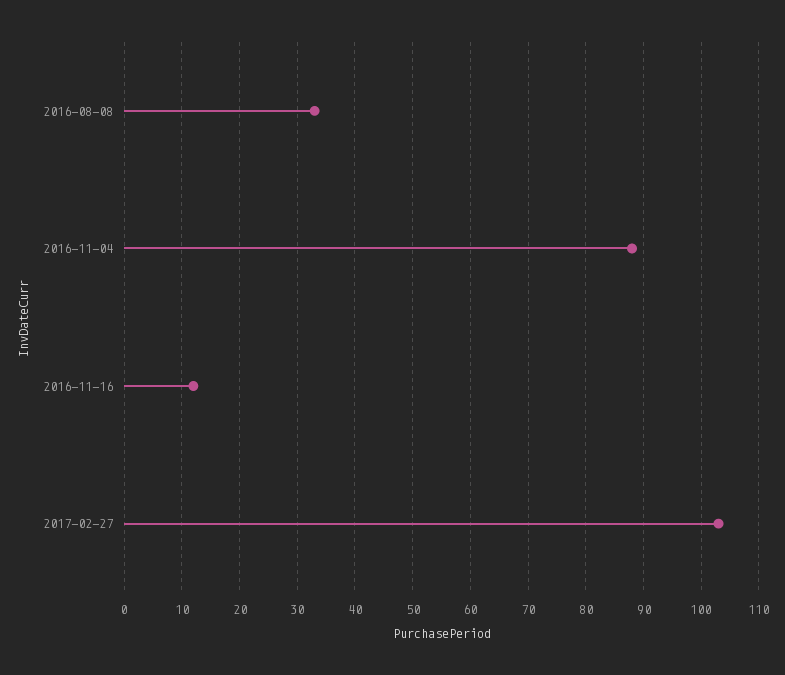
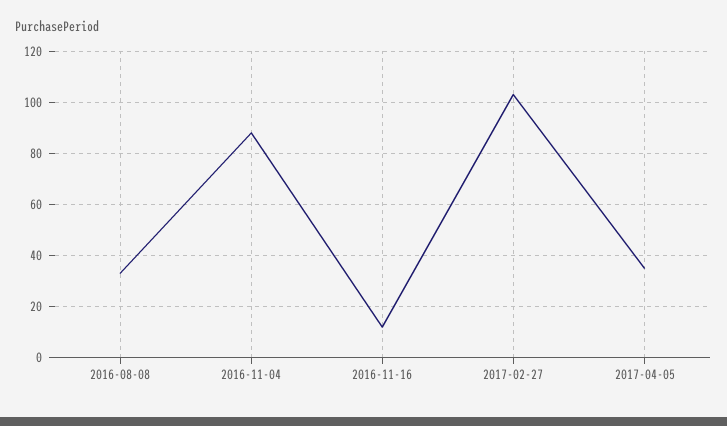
2017-04-05: none -> 35

